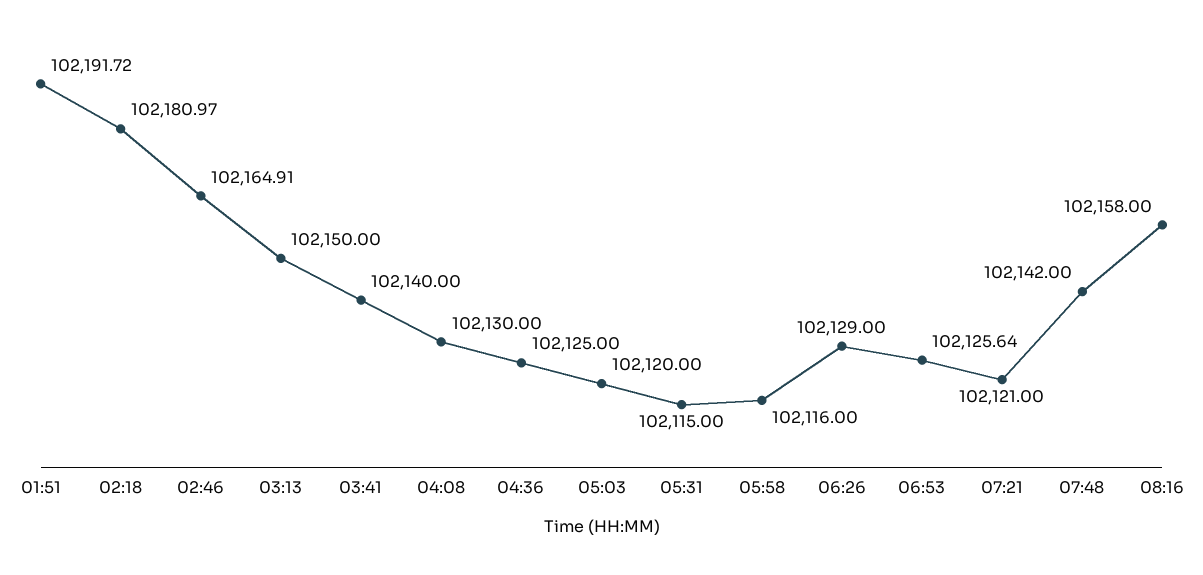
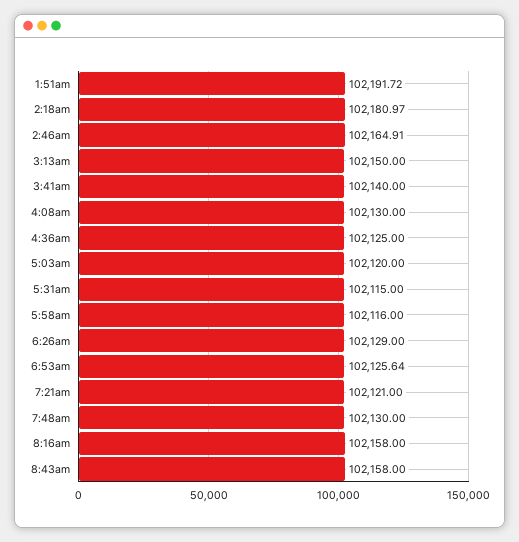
07:48: 102142 -> 102130
8:43am: none -> 102158

